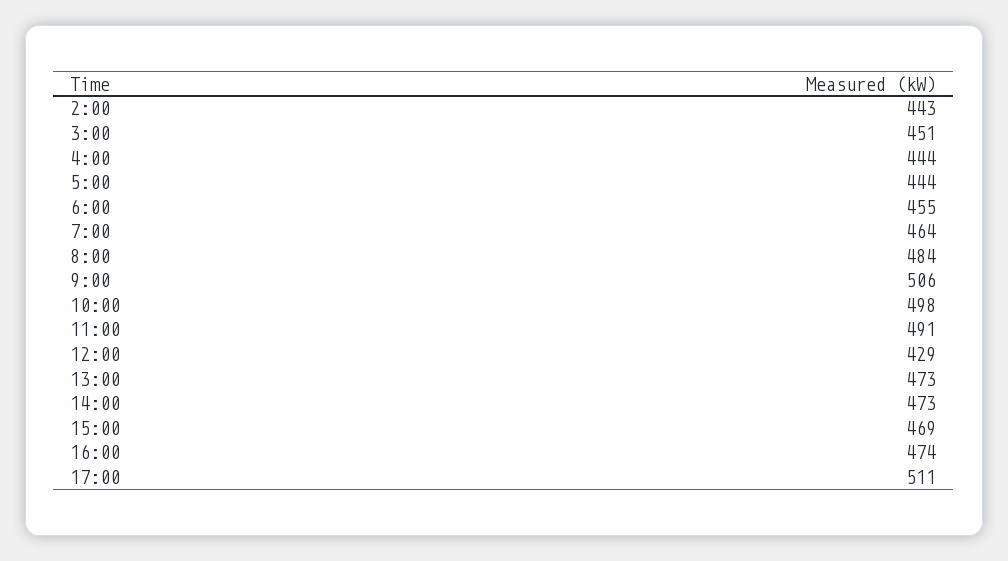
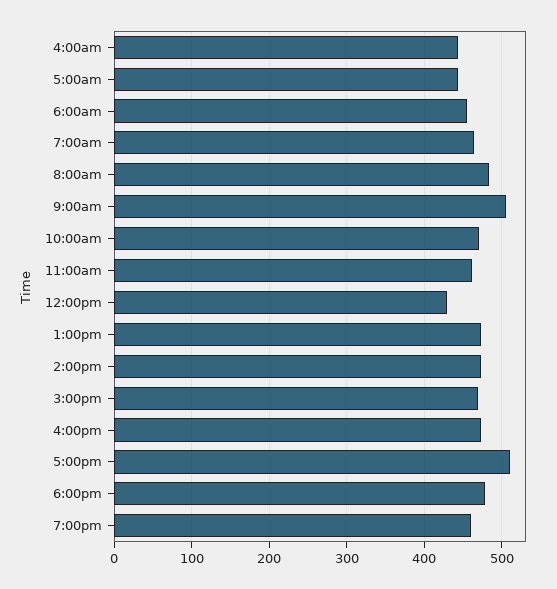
2:00: 443 -> none
3:00: 451 -> none
10:00: 498 -> 470
11:00: 491 -> 460
6:00pm: none -> 480
7:00pm: none -> 460

